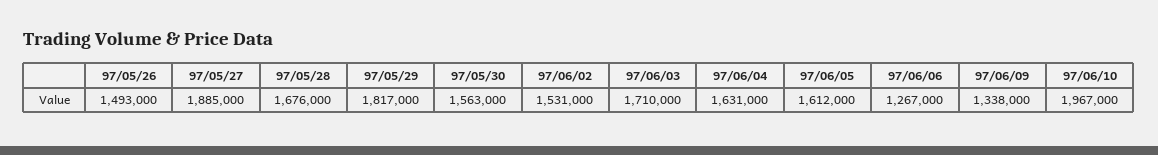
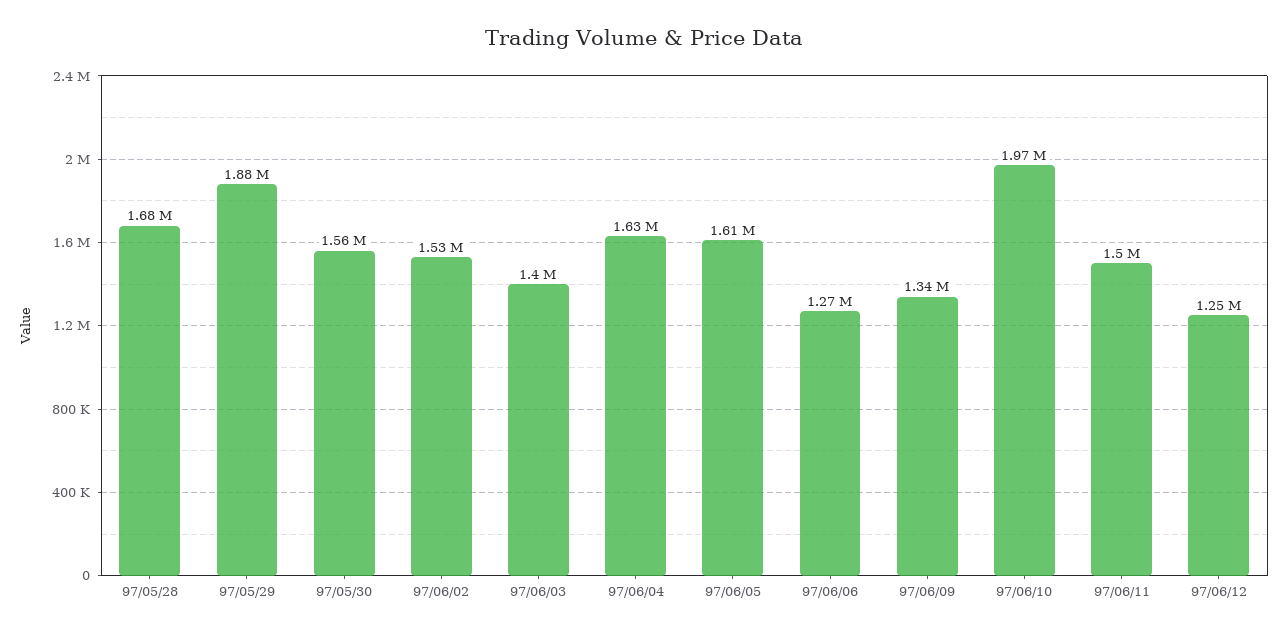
97/05/26: 1493000 -> none
97/05/27: 1885000 -> none
97/05/29: 1817000 -> 1880000
97/06/03: 1710000 -> 1400000
97/06/11: none -> 1500000
97/06/12: none -> 1250000

